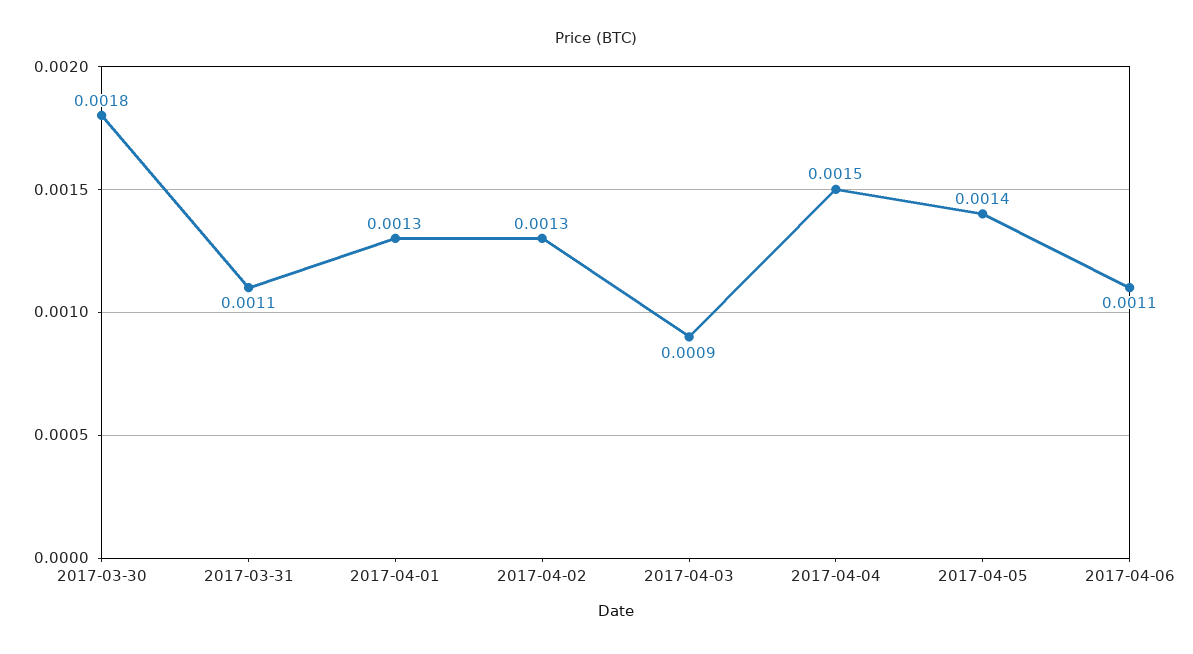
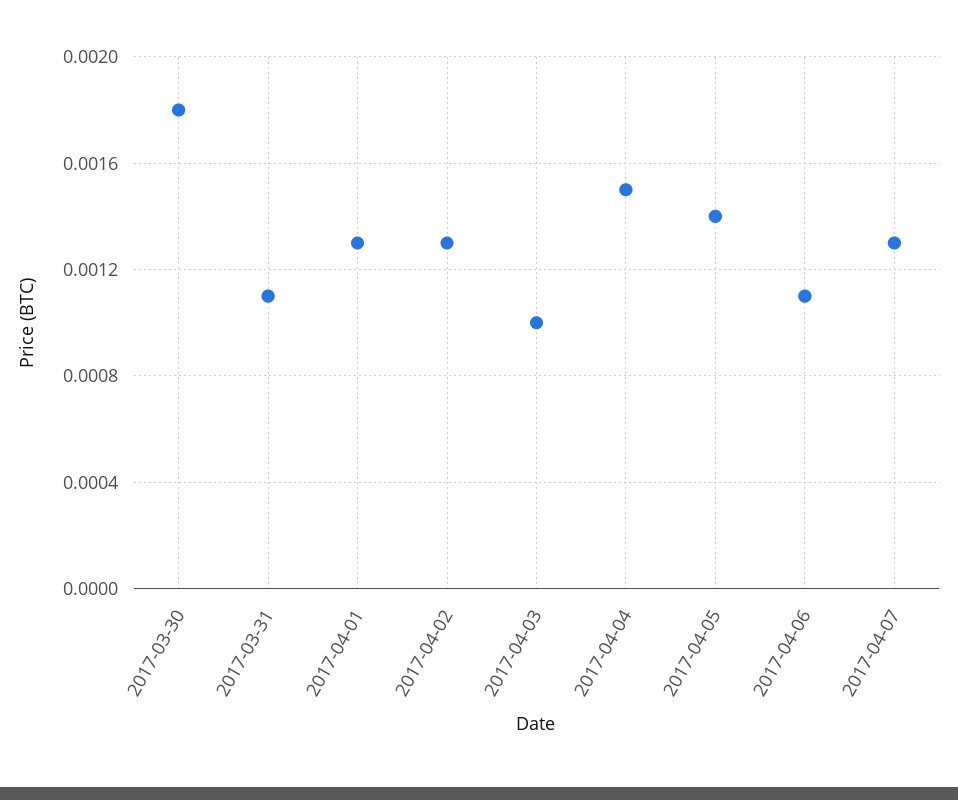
2017-04-03: 0.0009 -> 0.001
2017-04-07: none -> 0.0013

